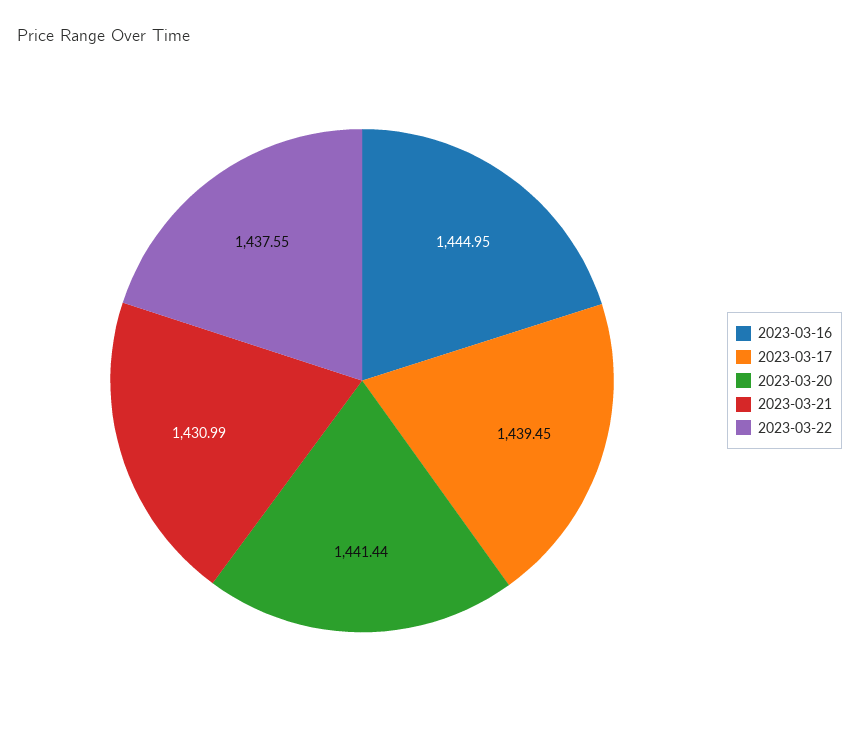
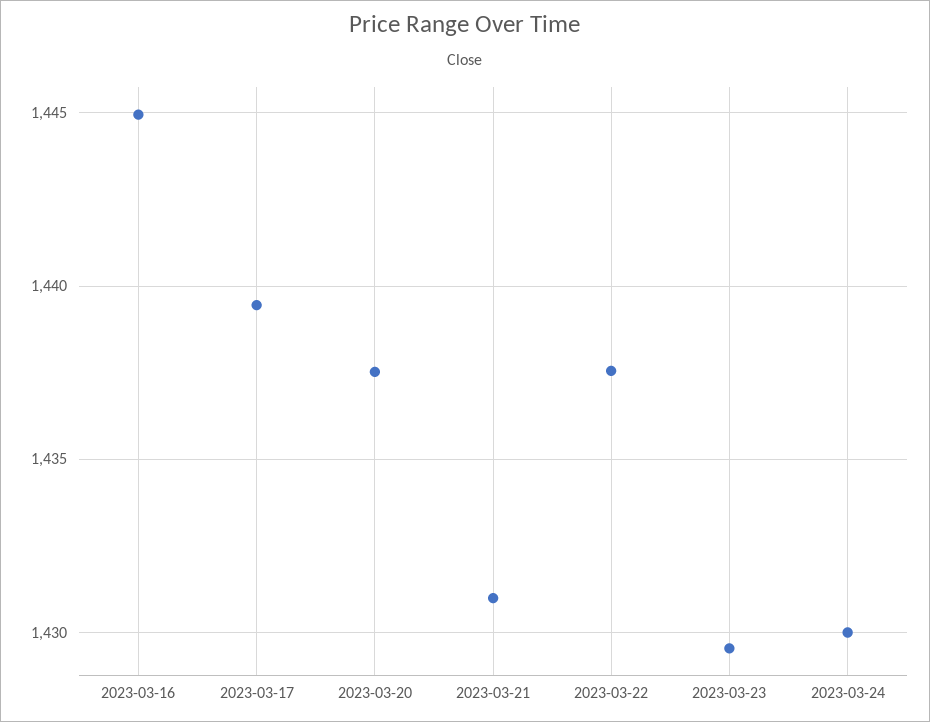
2023-03-20: 1441.44 -> 1437.5
2023-03-23: none -> 1429.5
2023-03-24: none -> 1430

